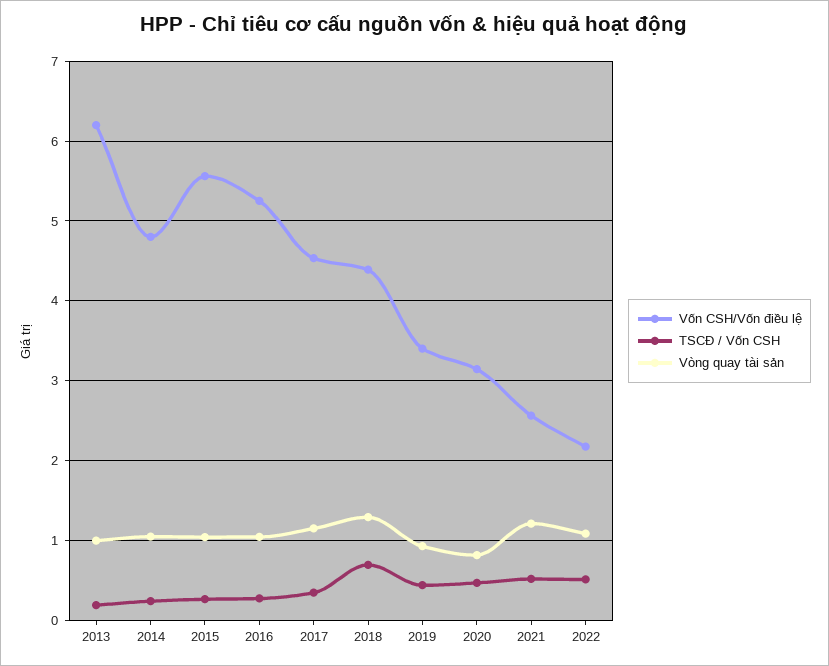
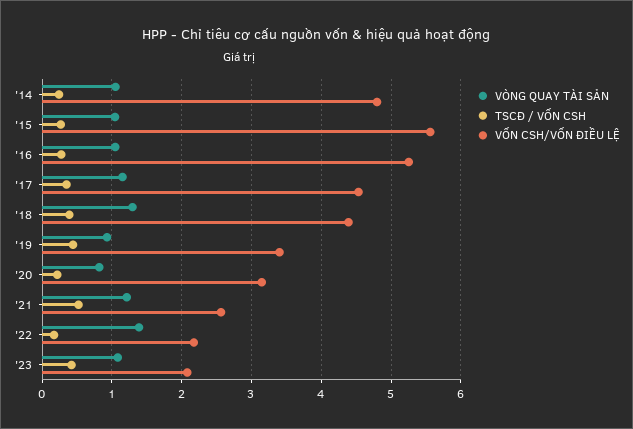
Vốn CSH/Vốn điều lệ, 2013: 6.2 -> none
TSCĐ / Vốn CSH, 2013: 0.2 -> none
Vòng quay tài sản, 2013: 1 -> none
TSCĐ / Vốn CSH, 2018: 0.7 -> 0.4
TSCĐ / Vốn CSH, 2020: 0.5 -> 0.2
TSCĐ / Vốn CSH, 2022: 0.5 -> 0.2
Vòng quay tài sản, 2022: 1.1 -> 1.4
Vòng quay tài sản, '23: none -> 1.1
TSCĐ / Vốn CSH, '23: none -> 0.4
Vốn CSH/Vốn điều lệ, '23: none -> 2.1

